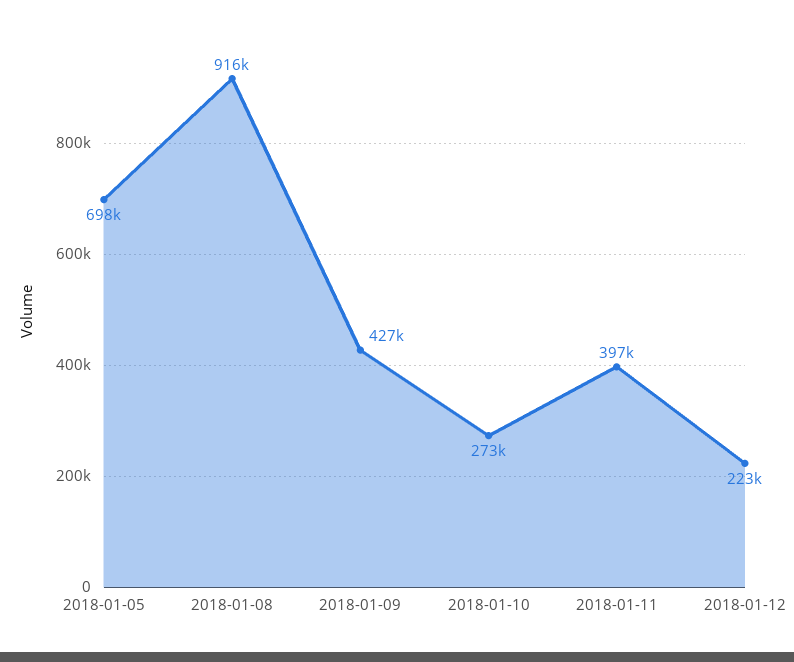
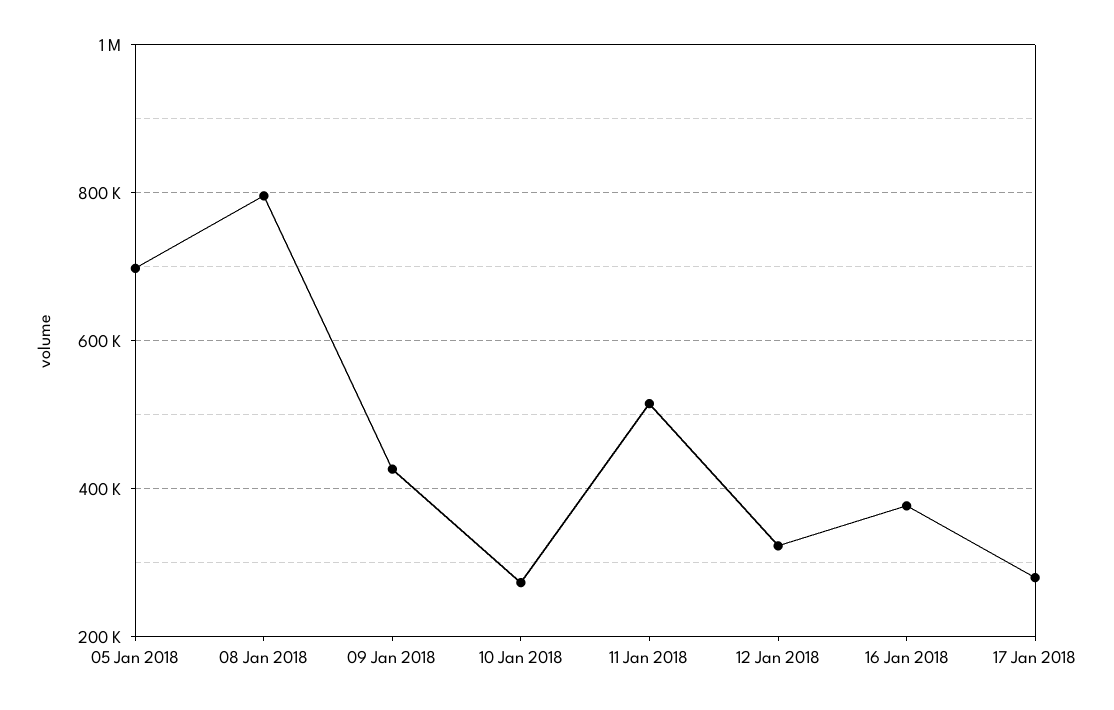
2018-01-08: 916000 -> 800000
2018-01-11: 397000 -> 520000
2018-01-12: 223000 -> 320000
16 Jan 2018: none -> 380000
17 Jan 2018: none -> 280000

